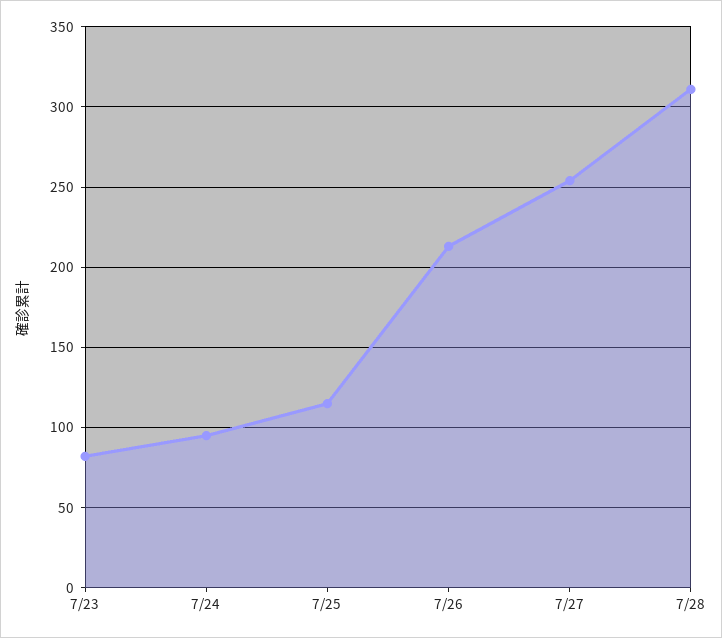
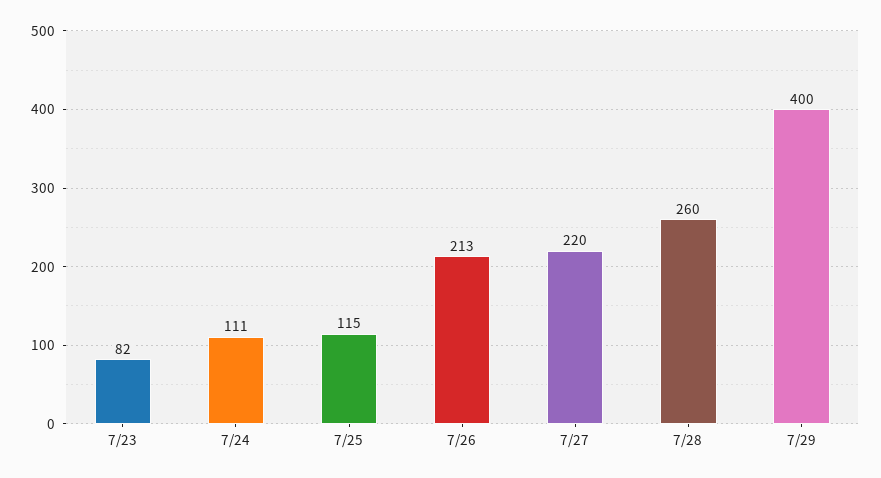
7/24: 95 -> 111
7/27: 255 -> 220
7/28: 310 -> 260
7/29: none -> 400

